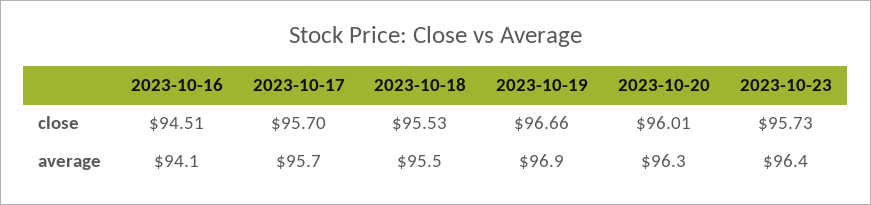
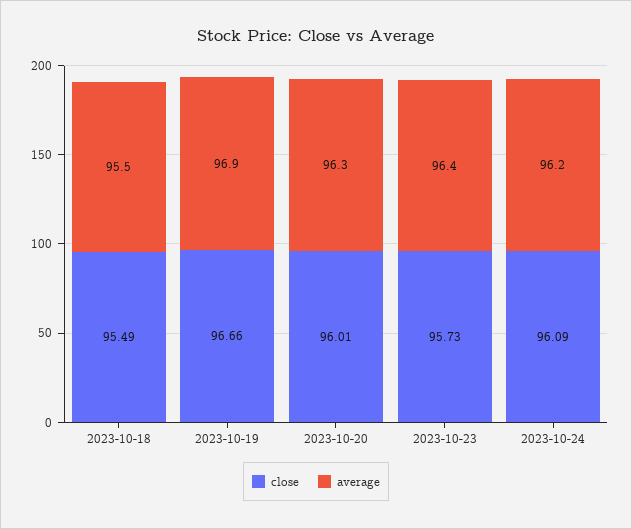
close, 2023-10-16: 94.51 -> none
close, 2023-10-17: 95.7 -> none
close, 2023-10-18: 95.53 -> 95.49
average, 2023-10-16: 94.1 -> none
average, 2023-10-17: 95.7 -> none
close, 2023-10-24: none -> 96.09
average, 2023-10-24: none -> 96.2

